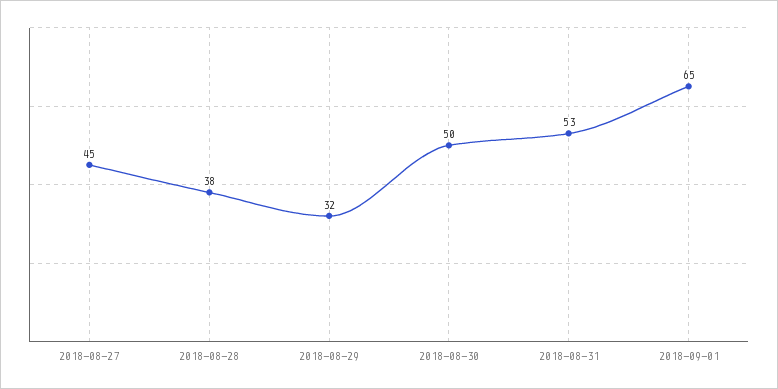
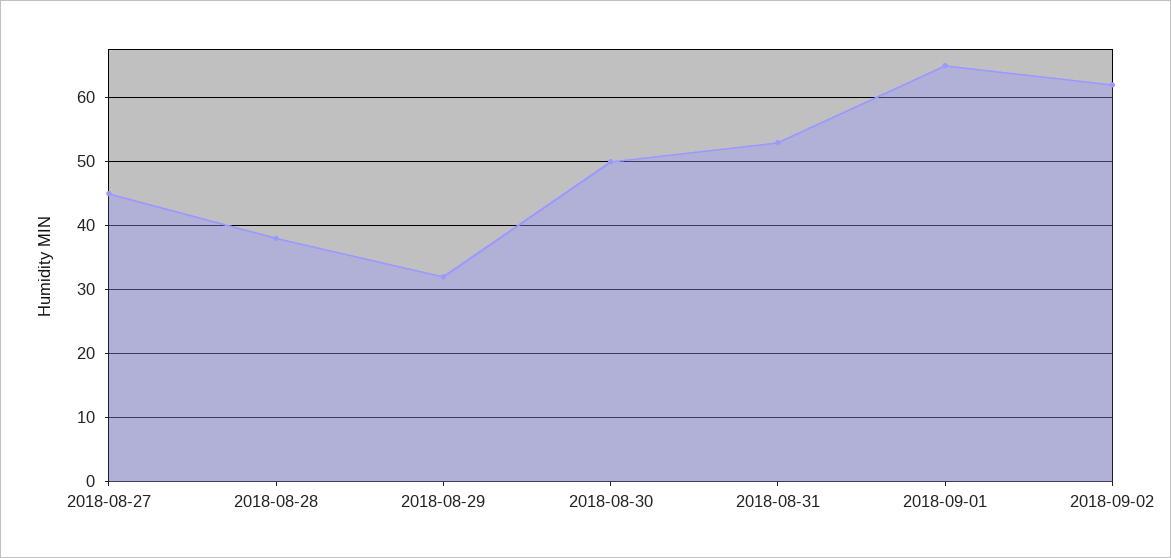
2018-09-02: none -> 62

